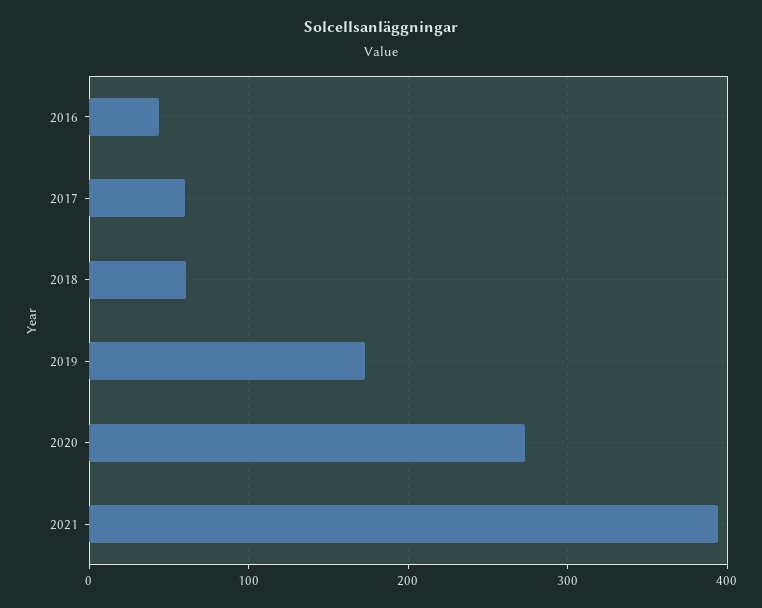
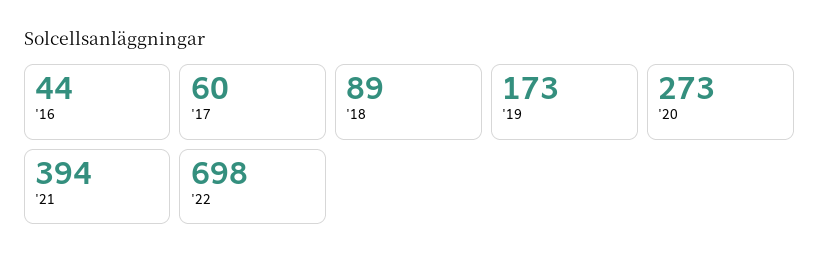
2018: 60 -> 89
'22: none -> 698

